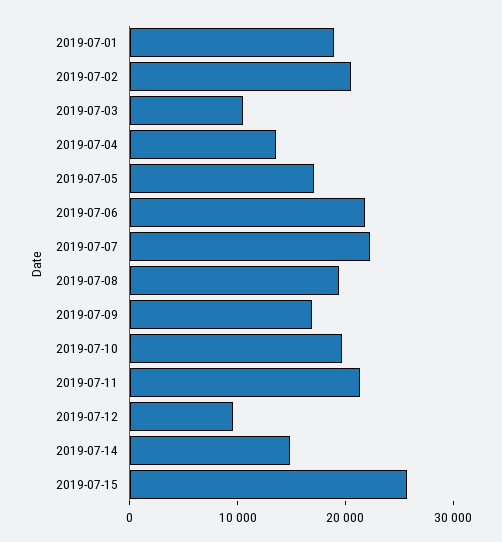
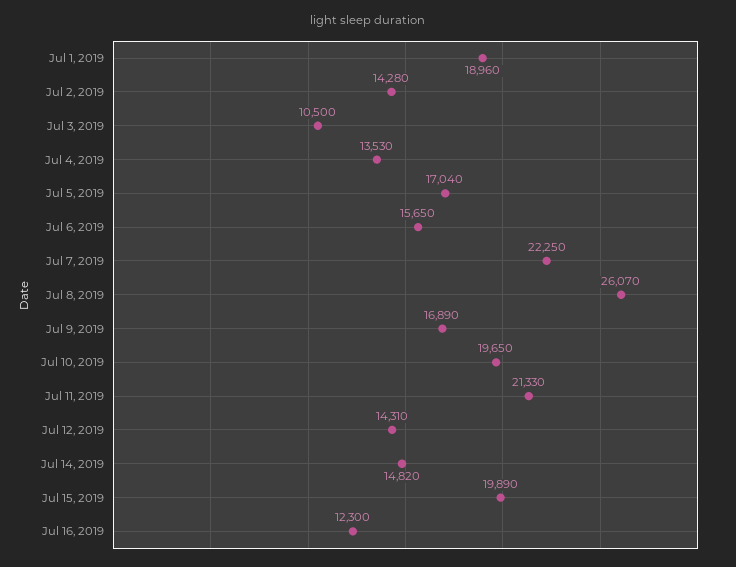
2019-07-02: 20000 -> 14280
2019-07-06: 22000 -> 15650
2019-07-08: 20000 -> 26070
2019-07-12: 10000 -> 14310
2019-07-15: 26000 -> 19890
Jul 16, 2019: none -> 12300

